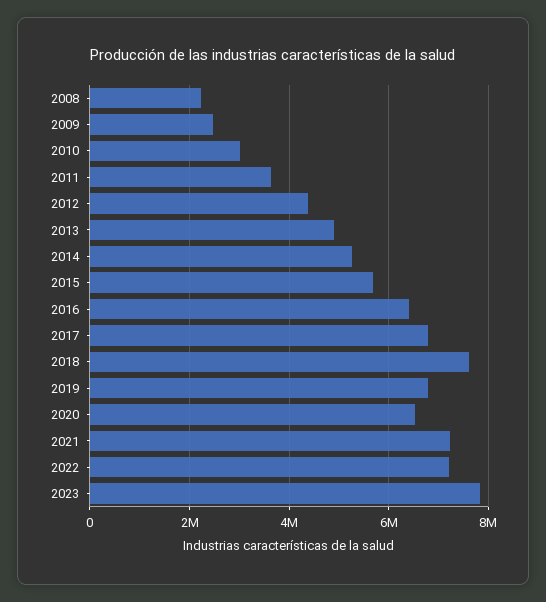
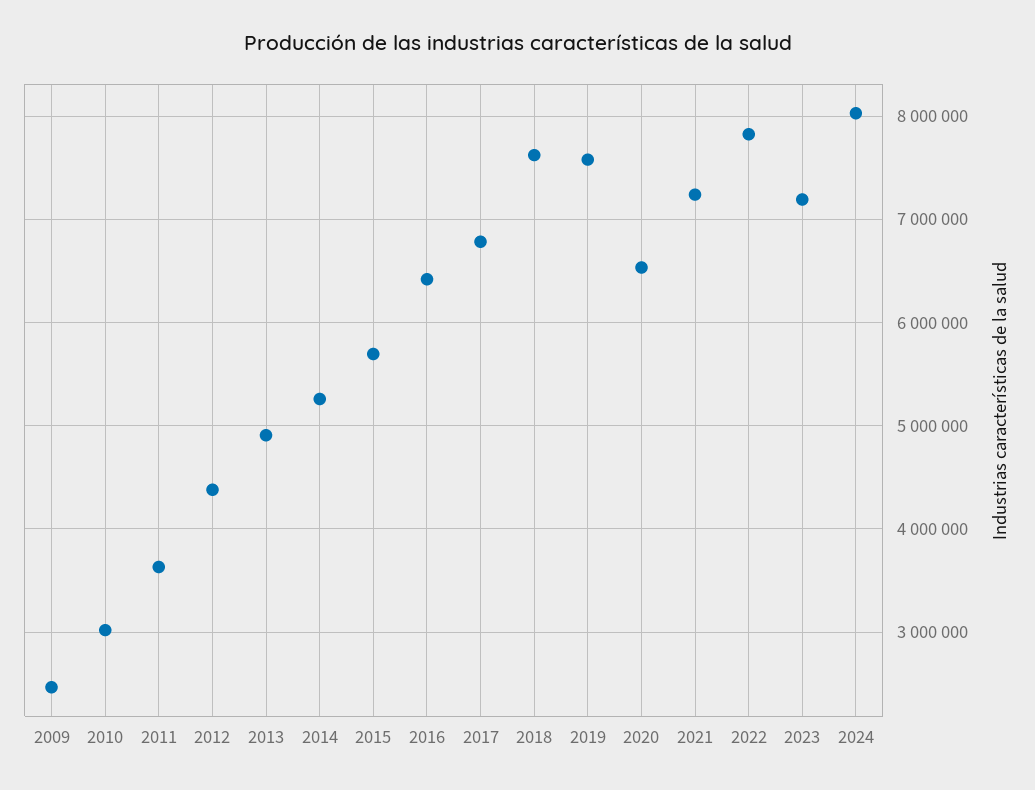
2008: 2200000 -> none
2019: 6800000 -> 7600000
2022: 7200000 -> 7800000
2023: 7800000 -> 7200000
2024: none -> 8000000

